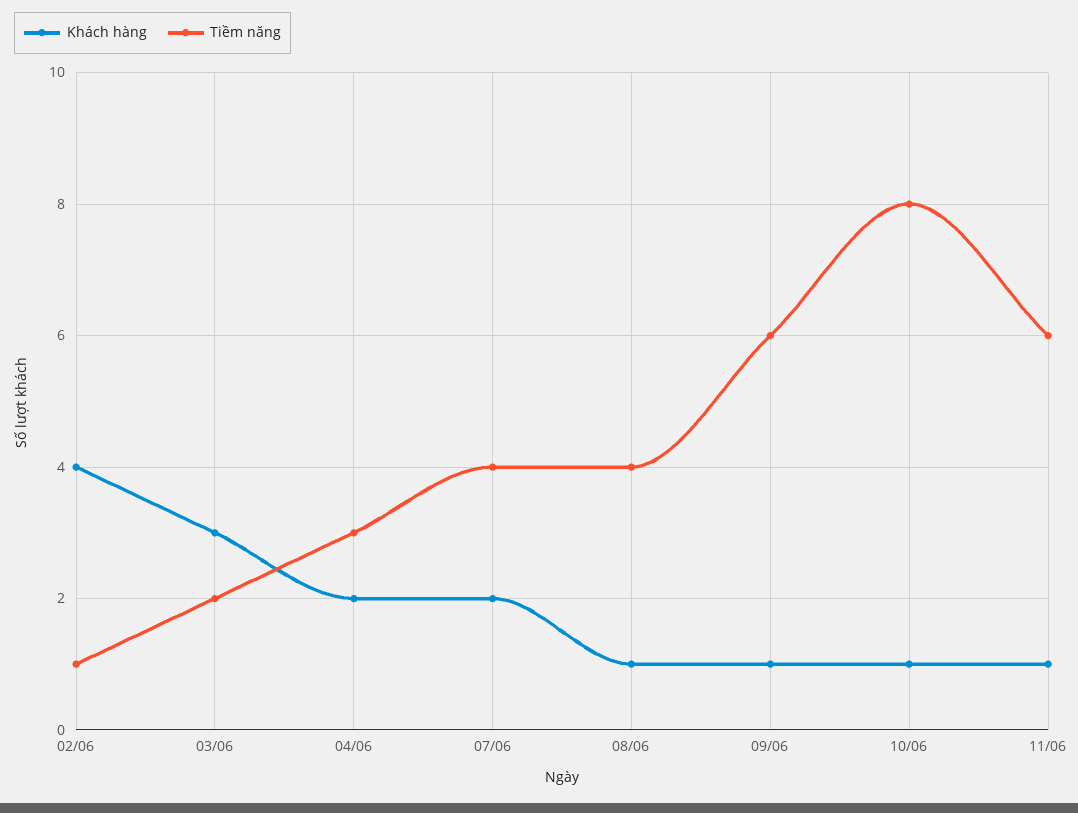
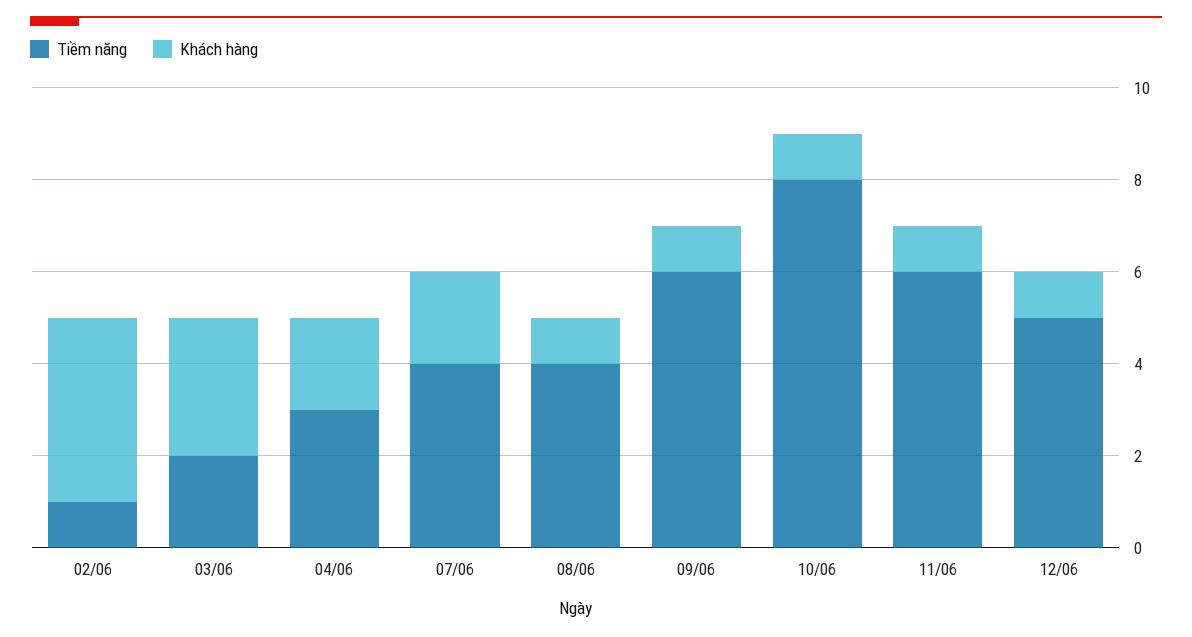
Tiềm năng, 12/06: none -> 5
Khách hàng, 12/06: none -> 1

